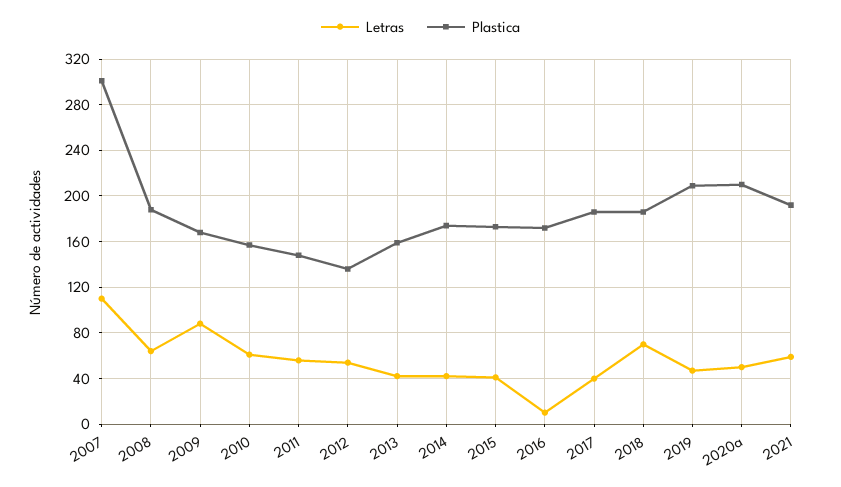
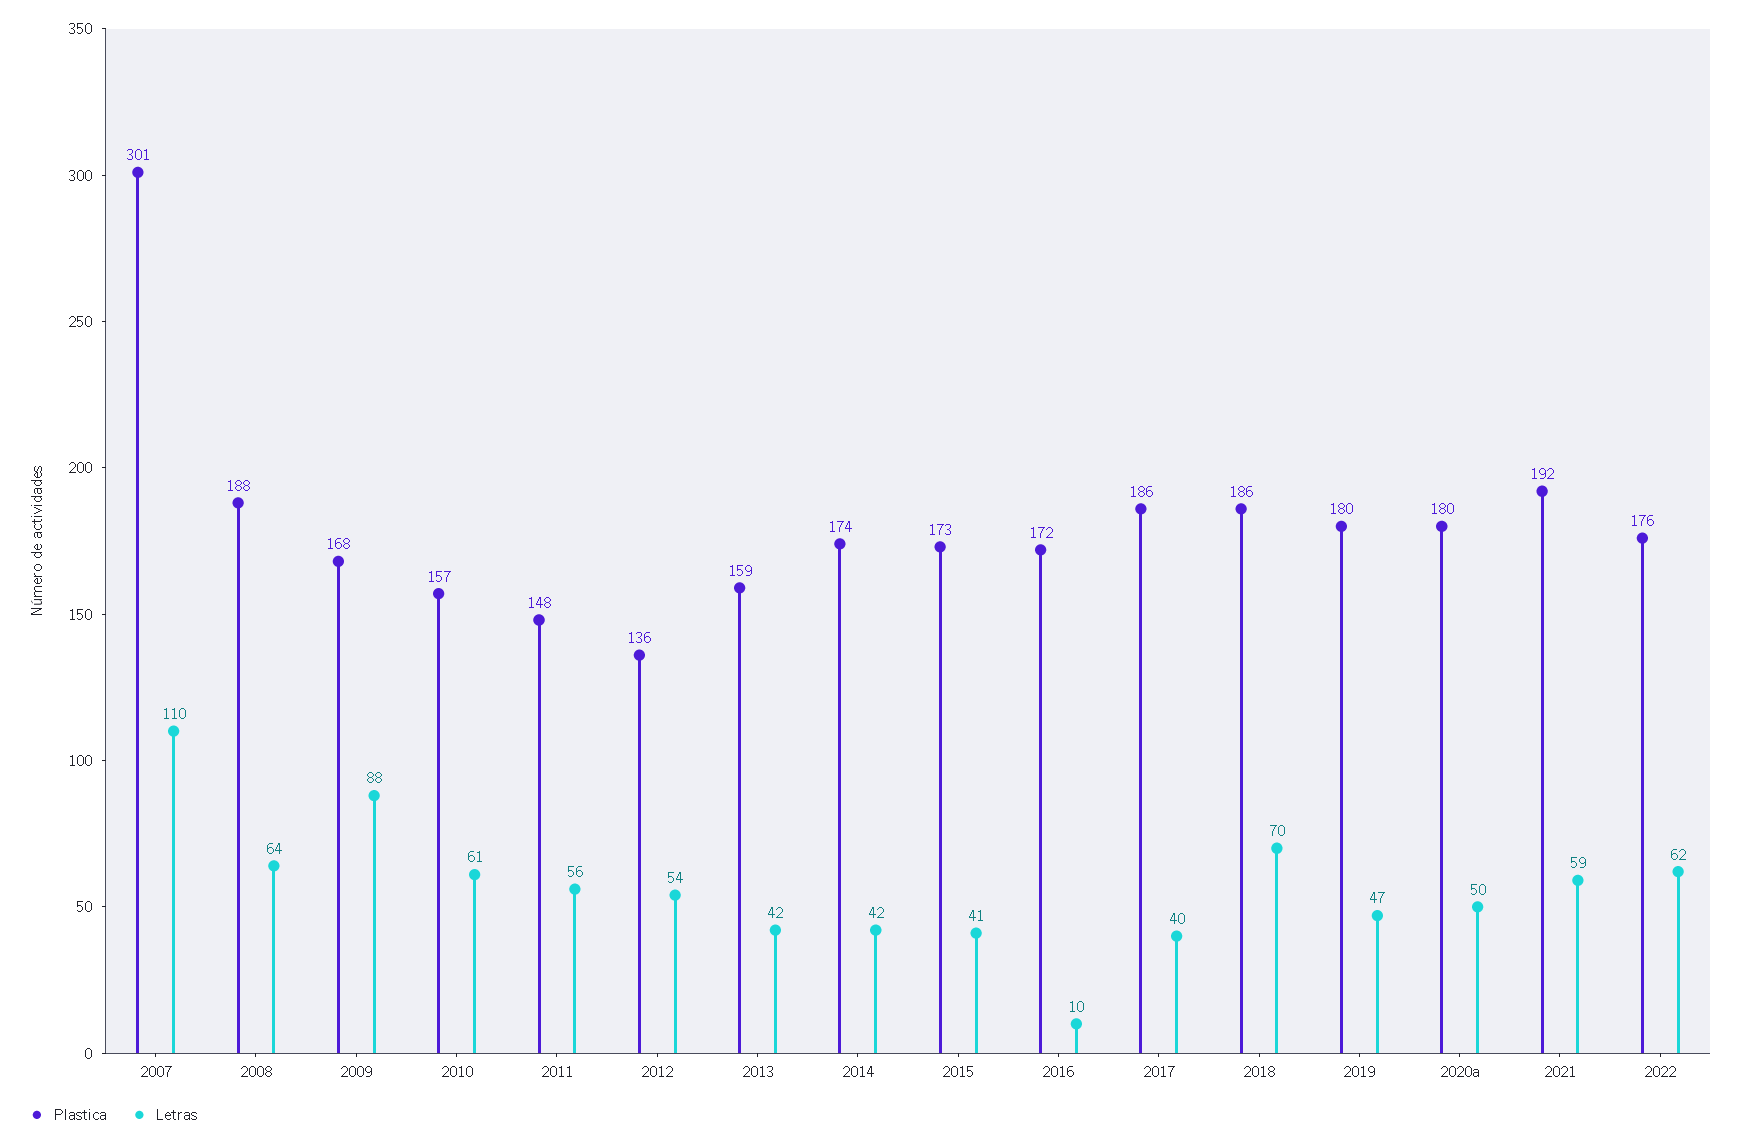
Plastica, 2019: 210 -> 180
Plastica, 2020a: 210 -> 180
Plastica, 2022: none -> 176
Letras, 2022: none -> 62

